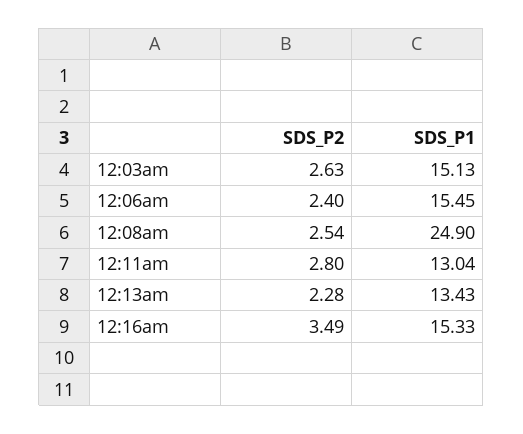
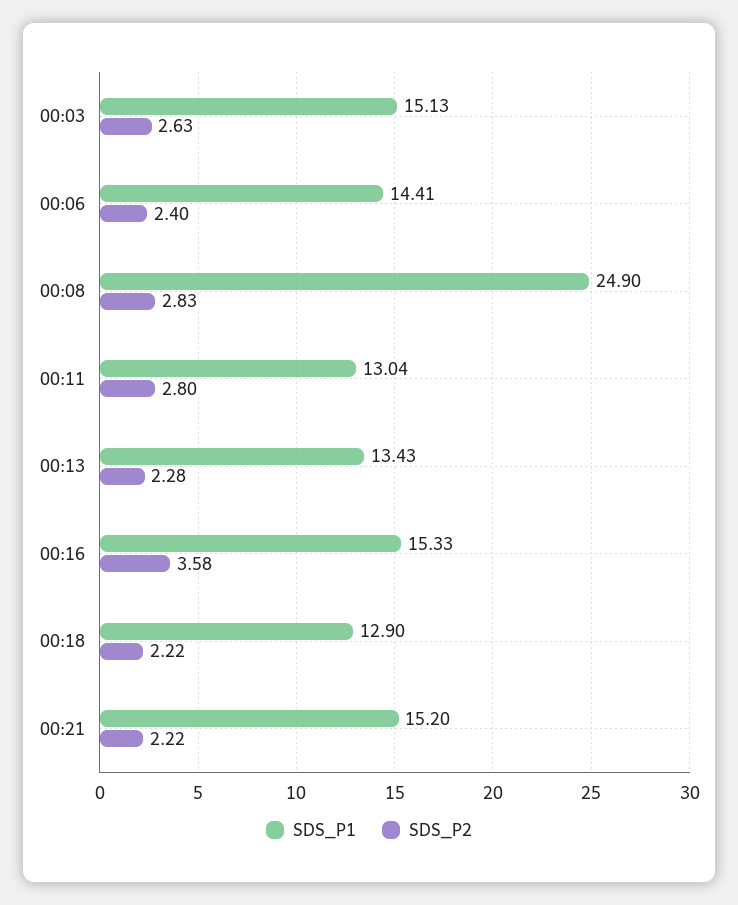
SDS_P1, 12:06am: 15.45 -> 14.41
SDS_P2, 12:08am: 2.54 -> 2.83
SDS_P2, 12:16am: 3.49 -> 3.58
SDS_P1, 00:18: none -> 12.9
SDS_P2, 00:18: none -> 2.22
SDS_P1, 00:21: none -> 15.2
SDS_P2, 00:21: none -> 2.22

